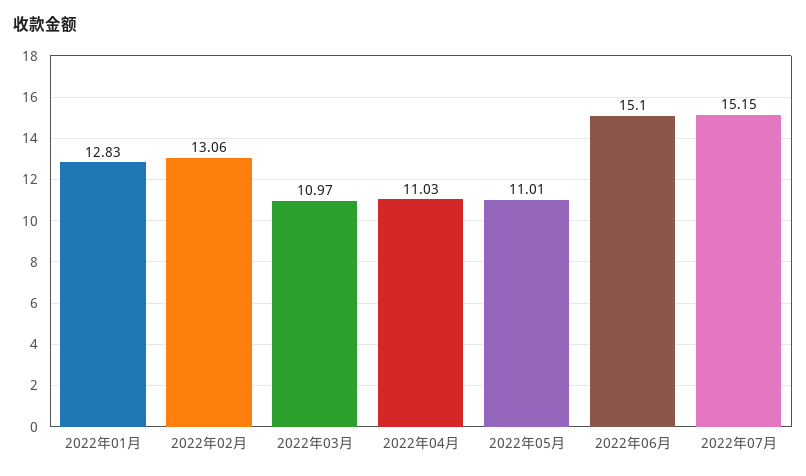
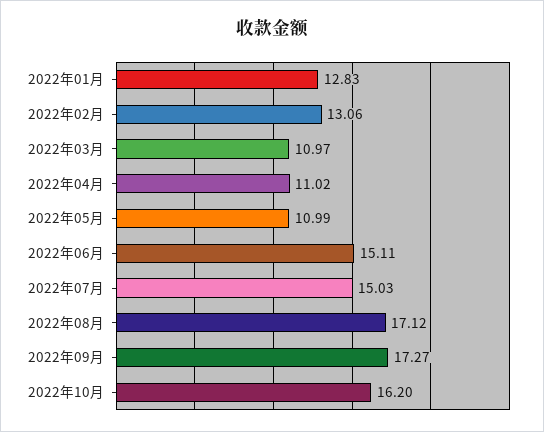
2022年04月: 11.03 -> 11.02
2022年05月: 11.01 -> 10.99
2022年06月: 15.1 -> 15.11
2022年07月: 15.15 -> 15.03
2022年08月: none -> 17.12
2022年09月: none -> 17.27
2022年10月: none -> 16.2

